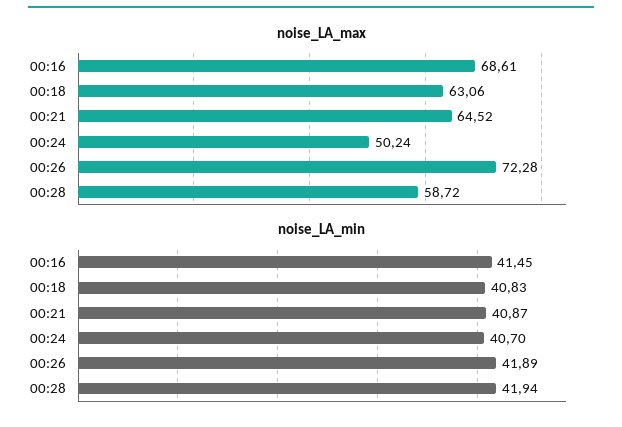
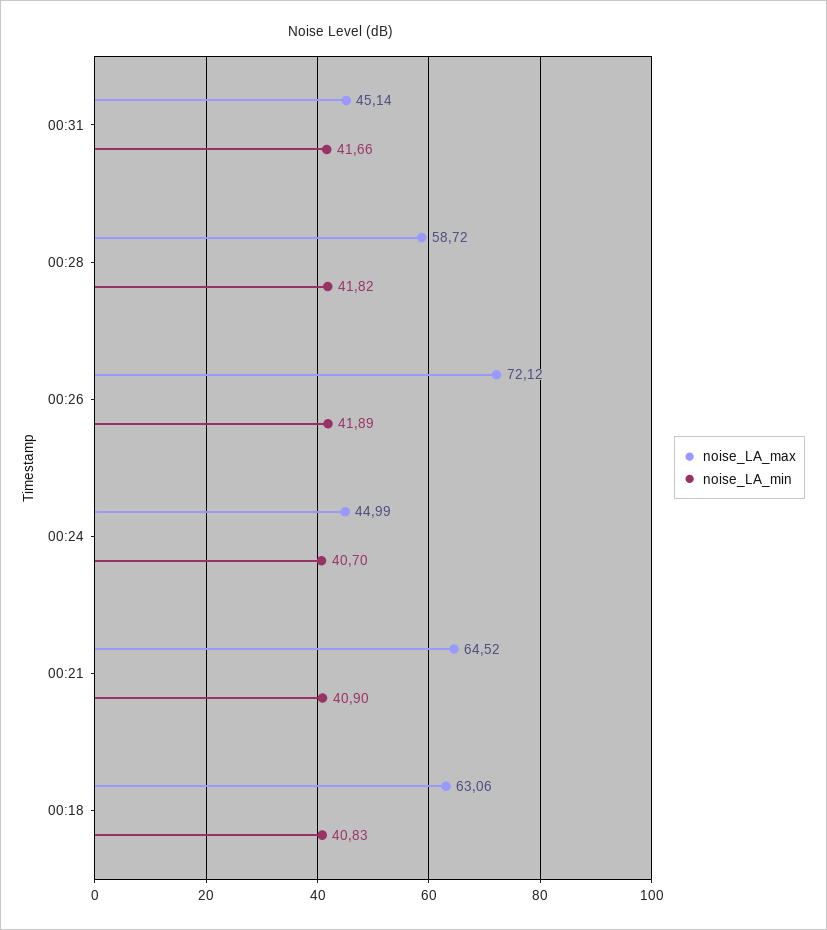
noise_LA_max, 00:16: 68.61 -> none
noise_LA_max, 00:24: 50.24 -> 44.99
noise_LA_max, 00:26: 72.28 -> 72.12
noise_LA_min, 00:16: 41.45 -> none
noise_LA_min, 00:21: 40.87 -> 40.9
noise_LA_min, 00:28: 41.94 -> 41.82
noise_LA_max, 00:31: none -> 45.14
noise_LA_min, 00:31: none -> 41.66

